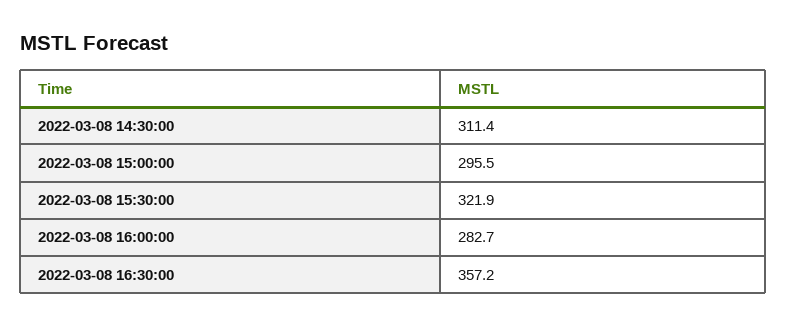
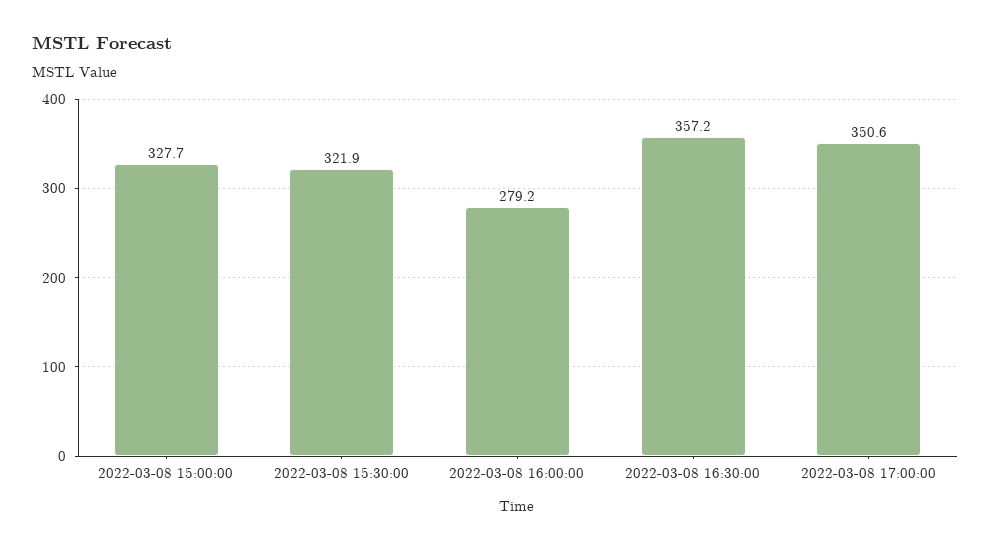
2022-03-08 14:30:00: 311.4 -> none
2022-03-08 15:00:00: 295.5 -> 327.7
2022-03-08 16:00:00: 282.7 -> 279.2
2022-03-08 17:00:00: none -> 350.6

